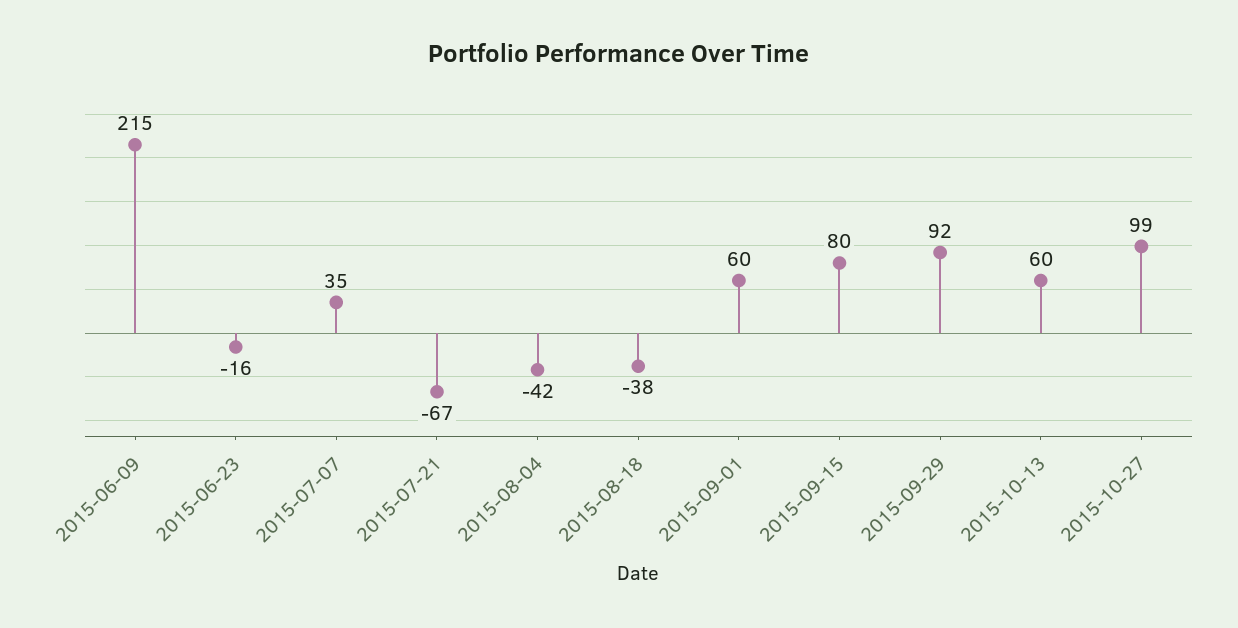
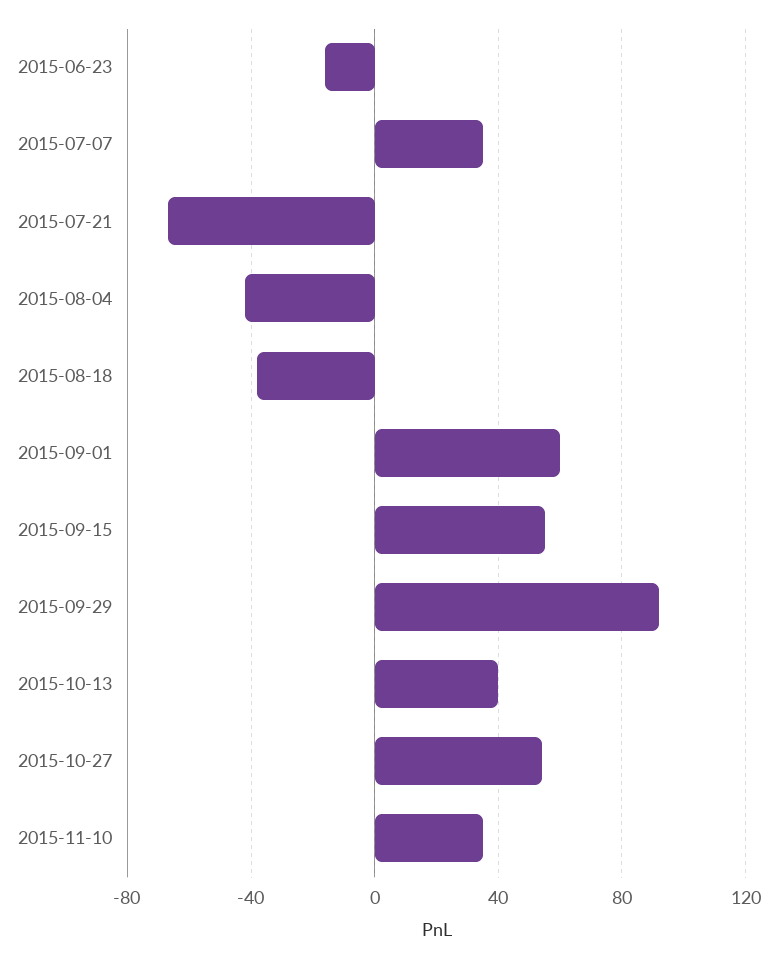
2015-06-09: 215 -> none
2015-09-15: 80 -> 55
2015-10-13: 60 -> 40
2015-10-27: 99 -> 55
2015-11-10: none -> 35

